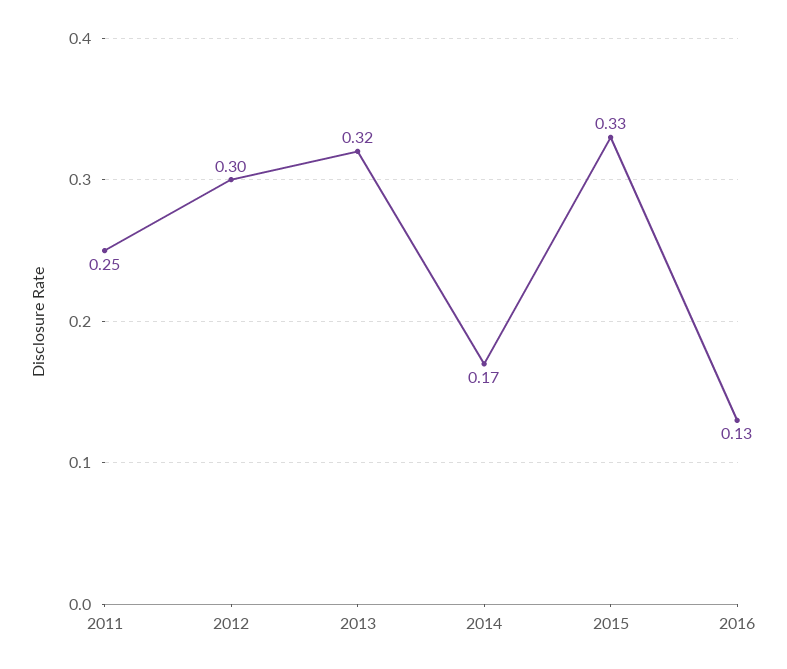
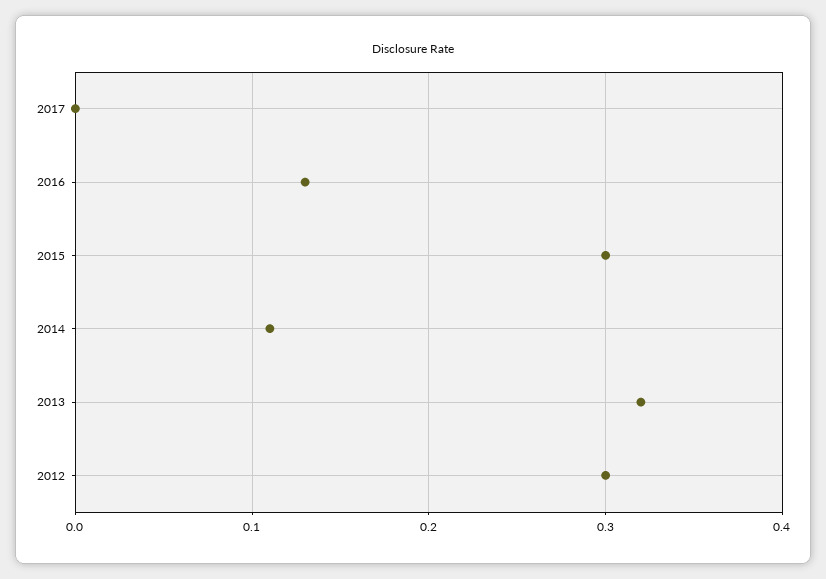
2011: 0.25 -> none
2014: 0.17 -> 0.11
2015: 0.33 -> 0.3
2017: none -> 0

